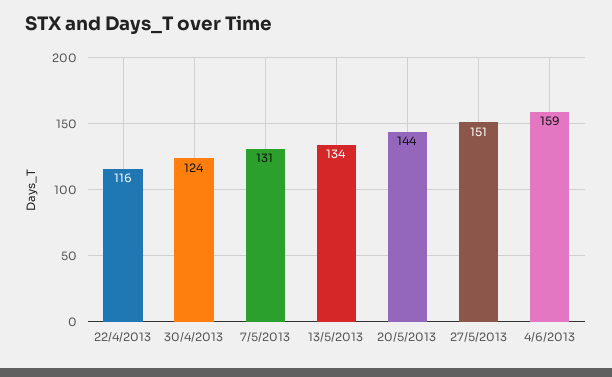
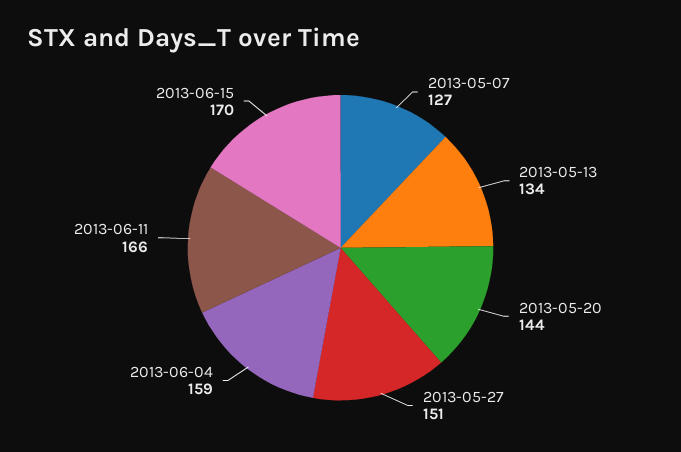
22/4/2013: 116 -> none
30/4/2013: 124 -> none
7/5/2013: 131 -> 127
2013-06-11: none -> 166
2013-06-15: none -> 170

